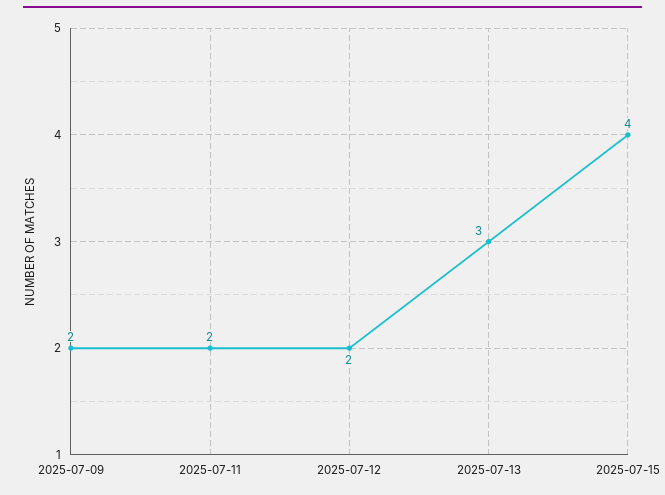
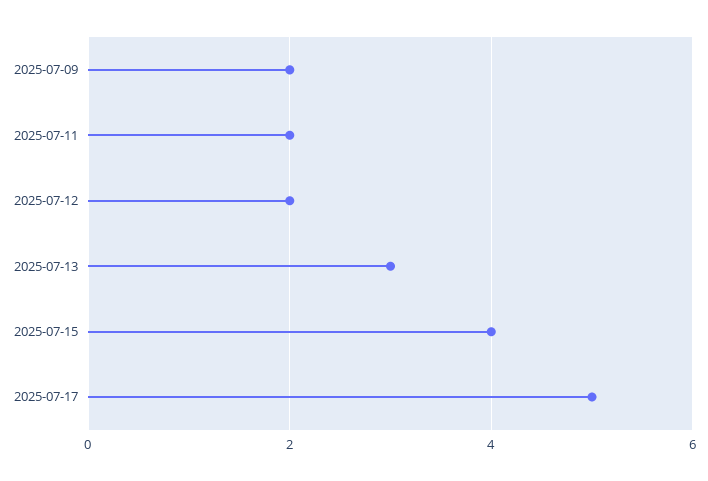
2025-07-17: none -> 5

